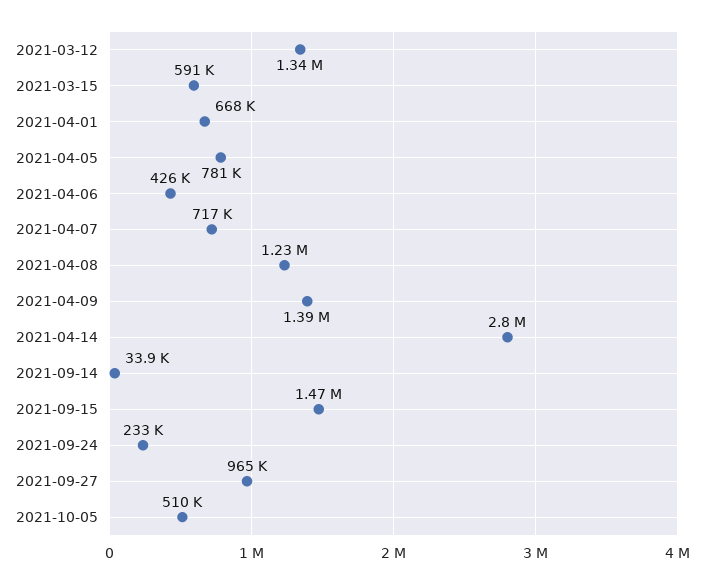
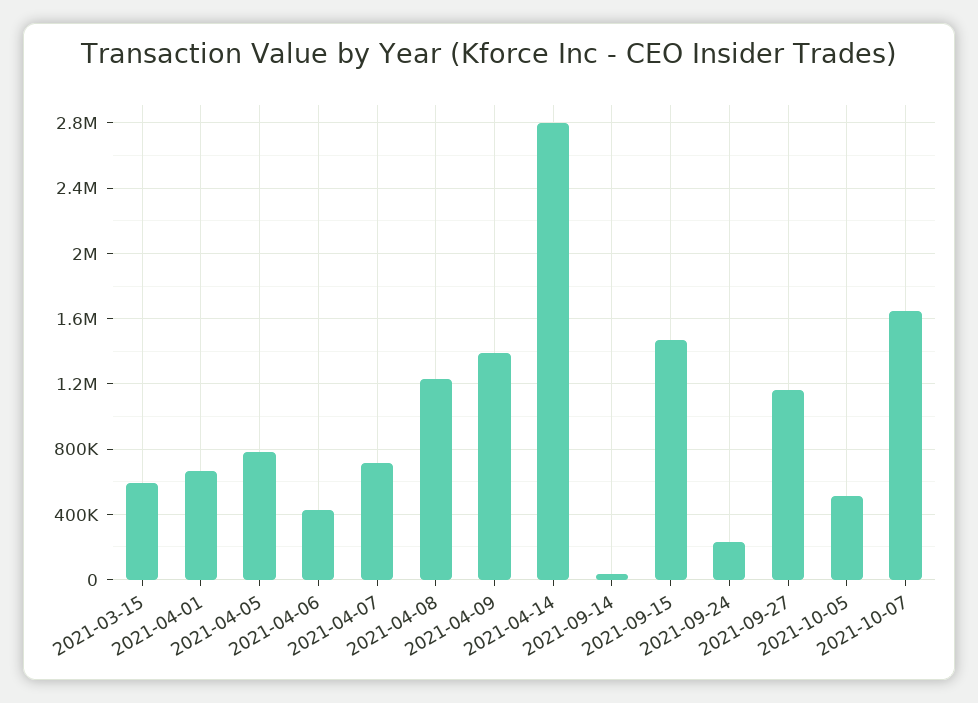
2021-03-12: 1340000 -> none
2021-09-27: 965000 -> 1150000
2021-10-07: none -> 1650000

